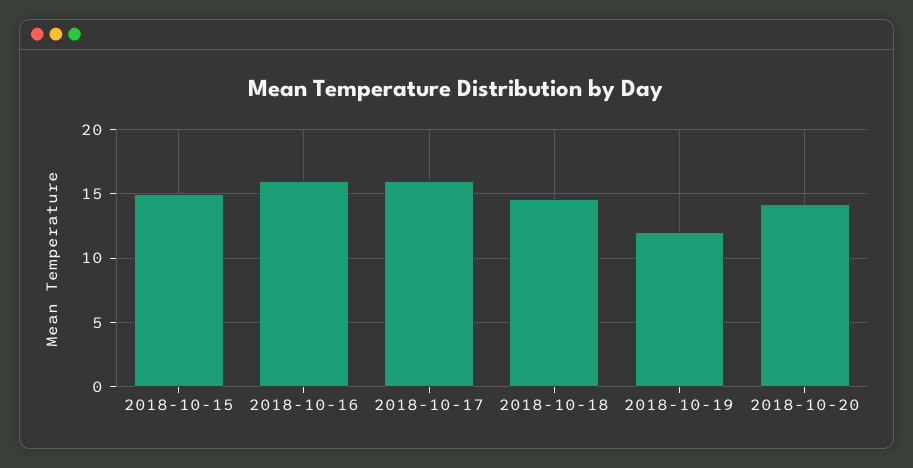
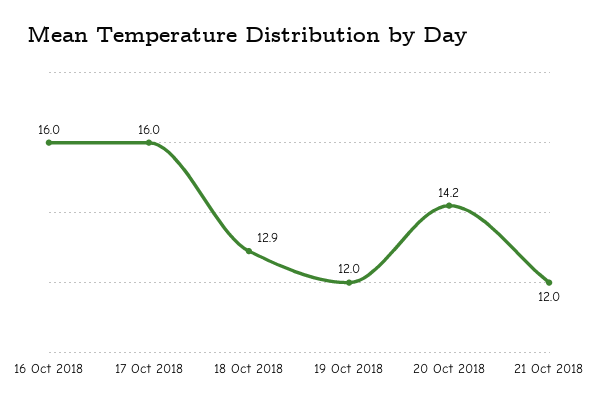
2018-10-15: 15 -> none
2018-10-18: 14.5 -> 12.9
21 Oct 2018: none -> 12

